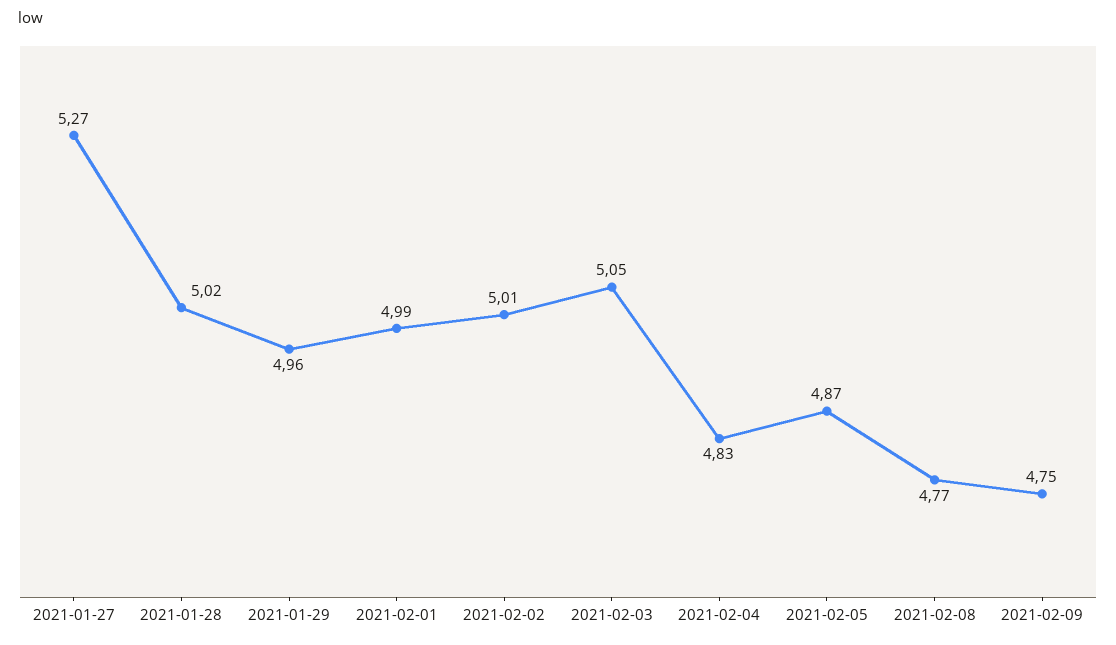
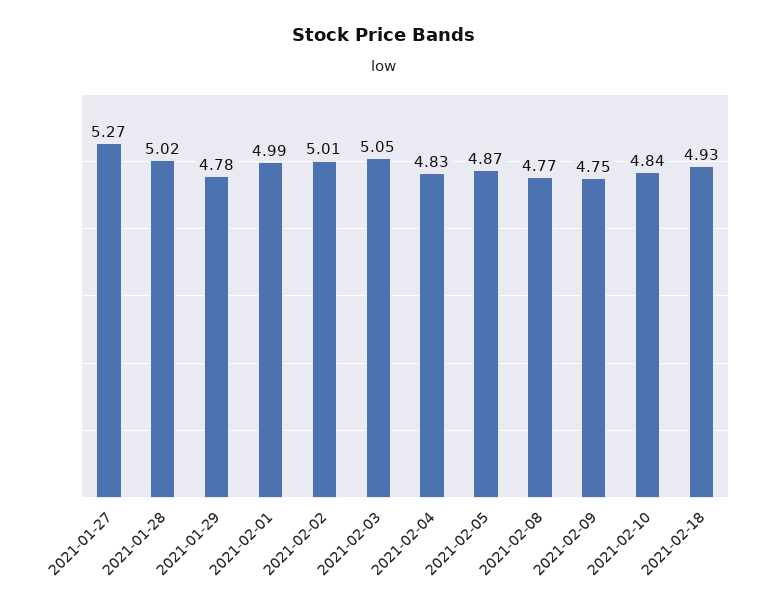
2021-01-29: 4.96 -> 4.78
2021-02-10: none -> 4.84
2021-02-18: none -> 4.93

